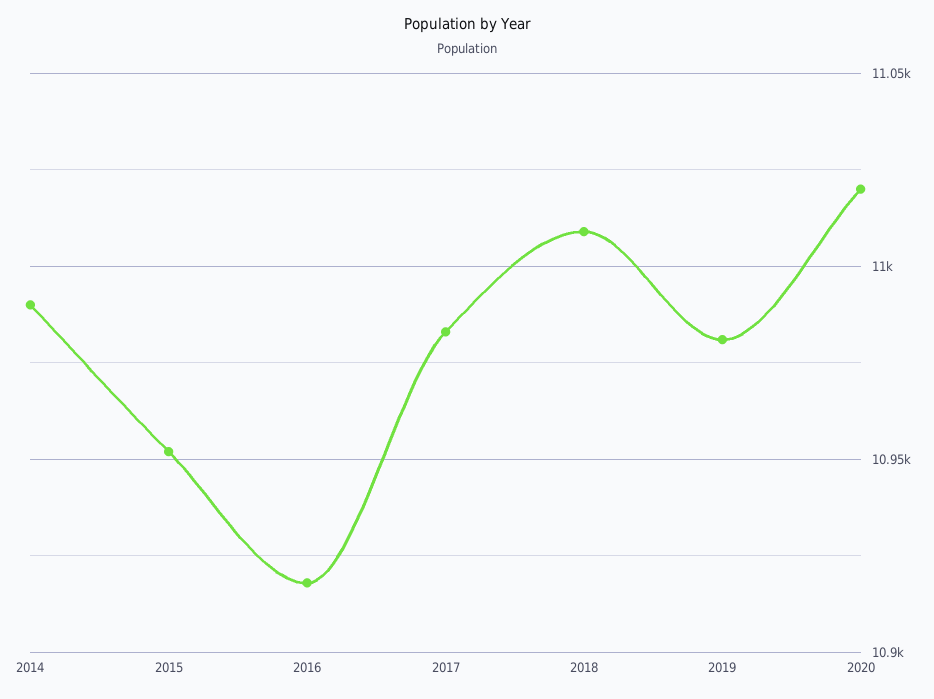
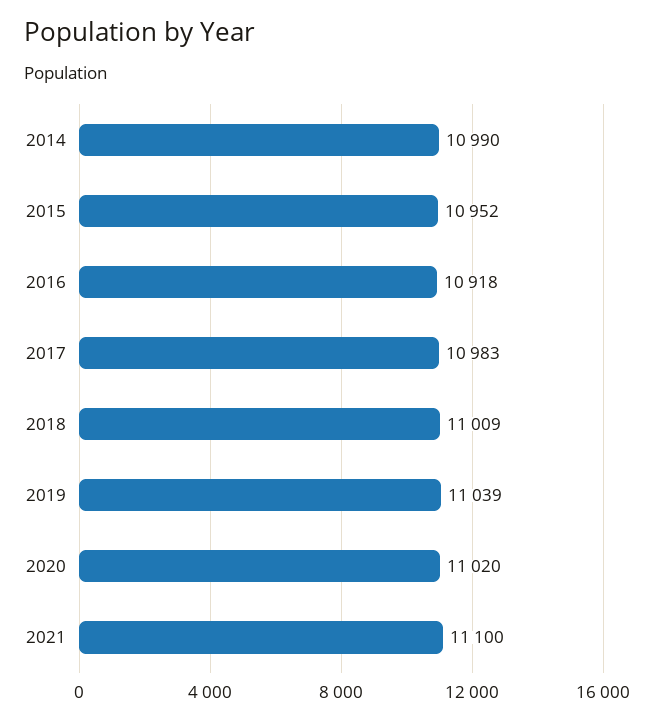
2019: 10980 -> 11039
2021: none -> 11100

